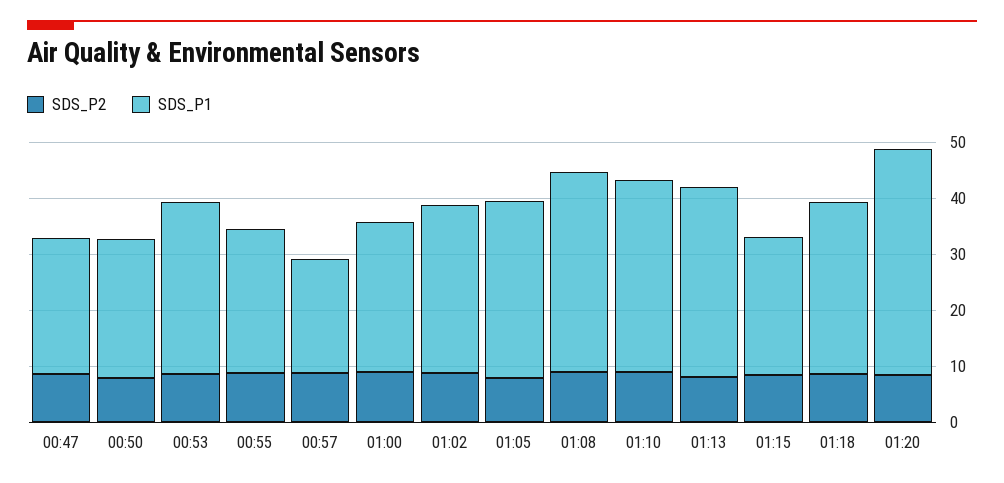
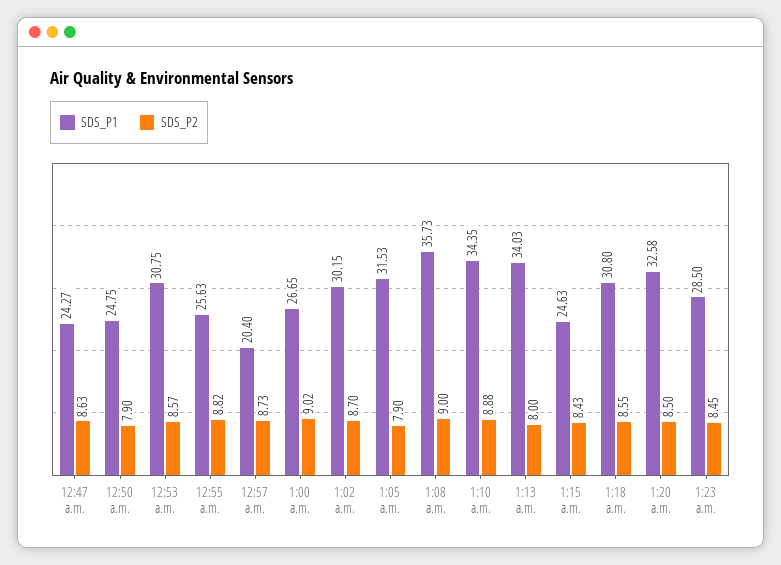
SDS_P1, 01:20: 40 -> 32.58
SDS_P1, 1:23 a.m.: none -> 28.5
SDS_P2, 1:23 a.m.: none -> 8.45

